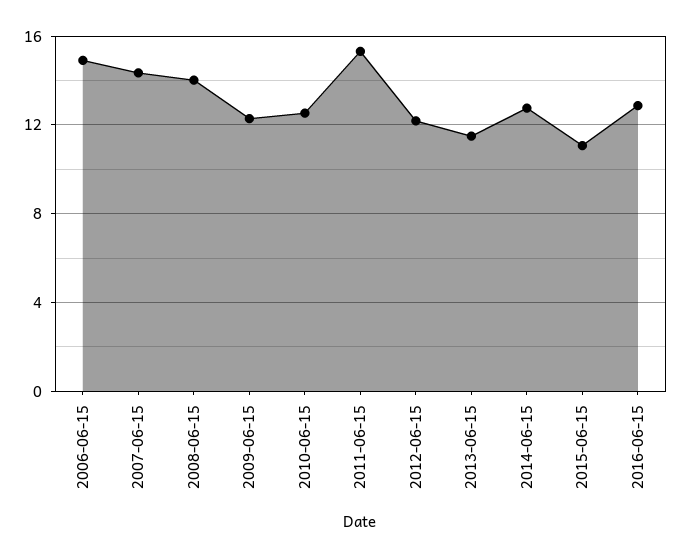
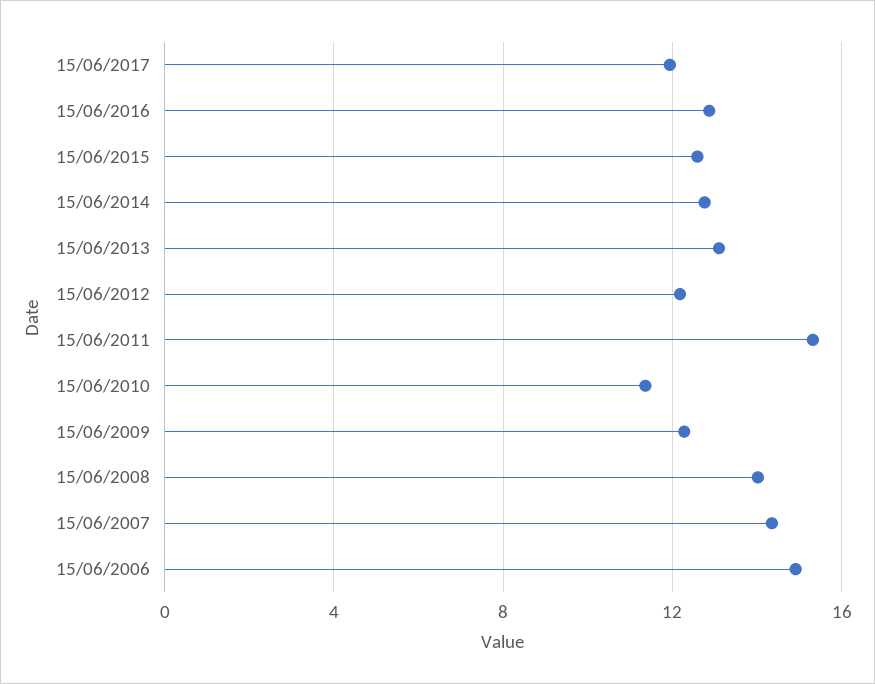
2010-06-15: 12.5 -> 11.5
2013-06-15: 11.5 -> 13
2015-06-15: 11 -> 12.5
15/06/2017: none -> 12

